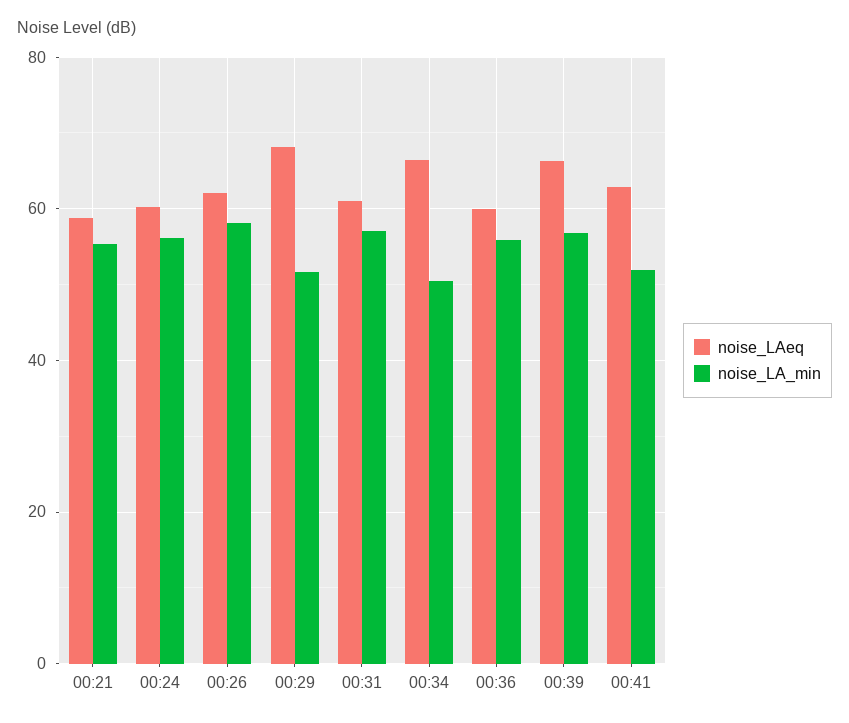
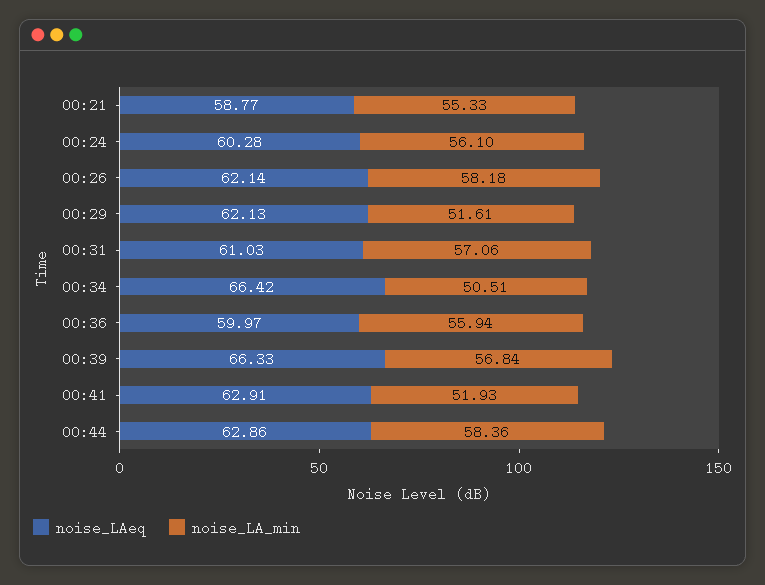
noise_LAeq, 00:29: 68 -> 62.13
noise_LAeq, 00:44: none -> 62.86
noise_LA_min, 00:44: none -> 58.36

